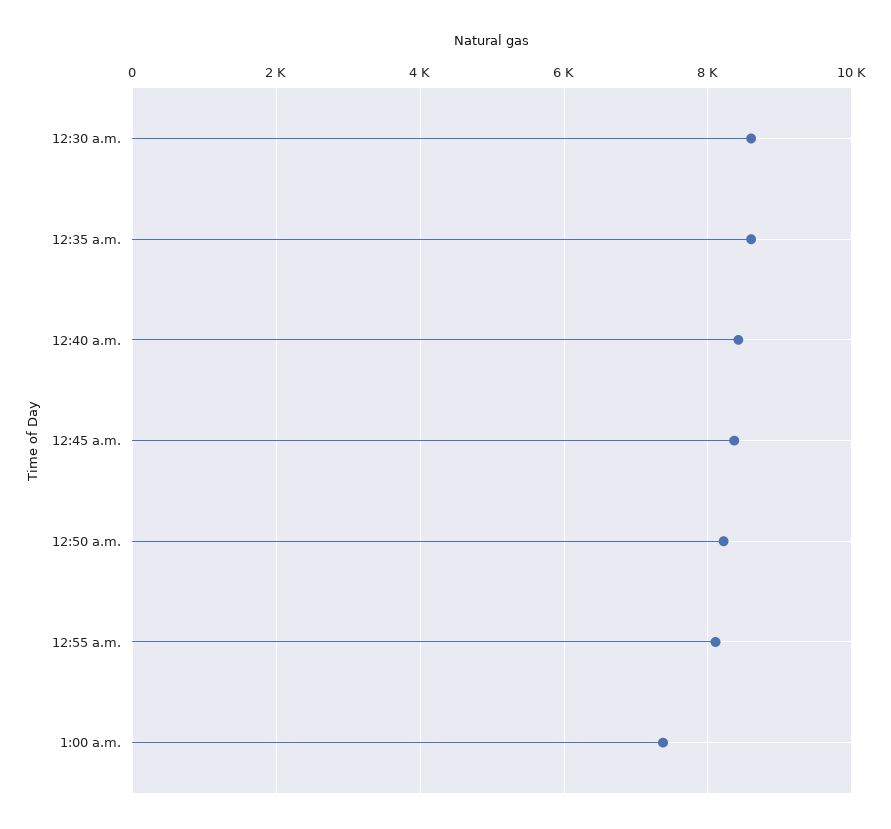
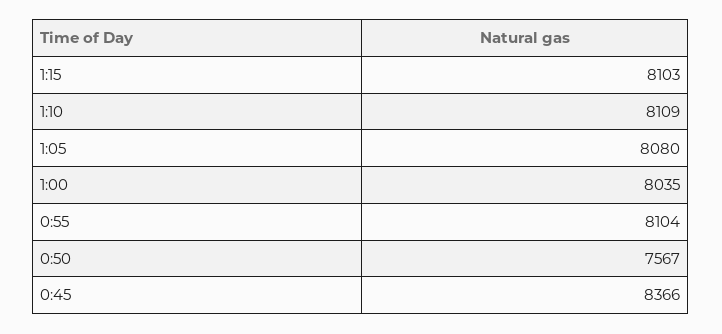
12:30 a.m.: 8600 -> none
12:35 a.m.: 8600 -> none
12:40 a.m.: 8400 -> none
12:50 a.m.: 8200 -> 7567
1:00 a.m.: 7400 -> 8035
1:15: none -> 8103
1:10: none -> 8109
1:05: none -> 8080

